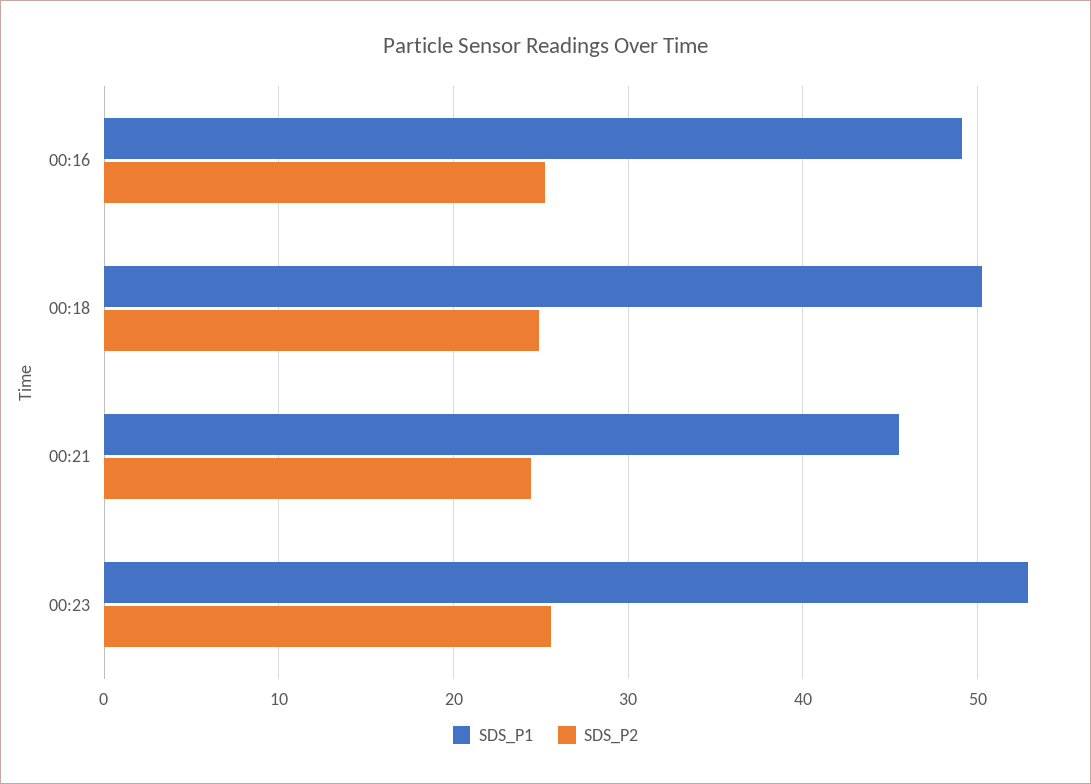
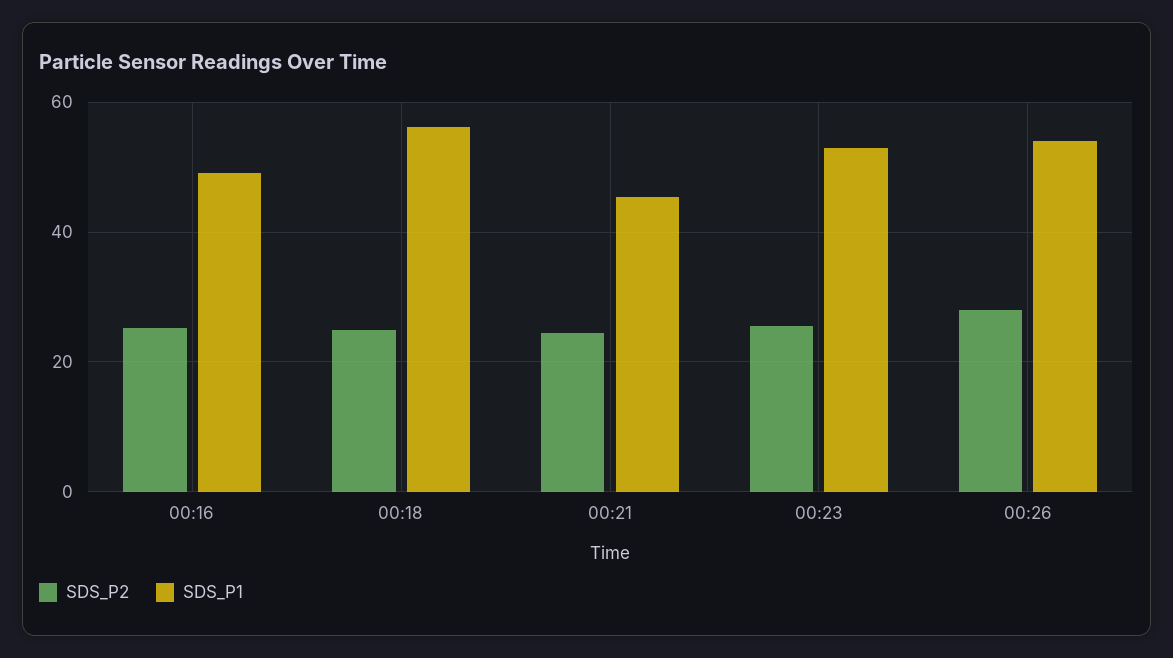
SDS_P1, 00:18: 50 -> 56
SDS_P2, 00:26: none -> 28
SDS_P1, 00:26: none -> 54

